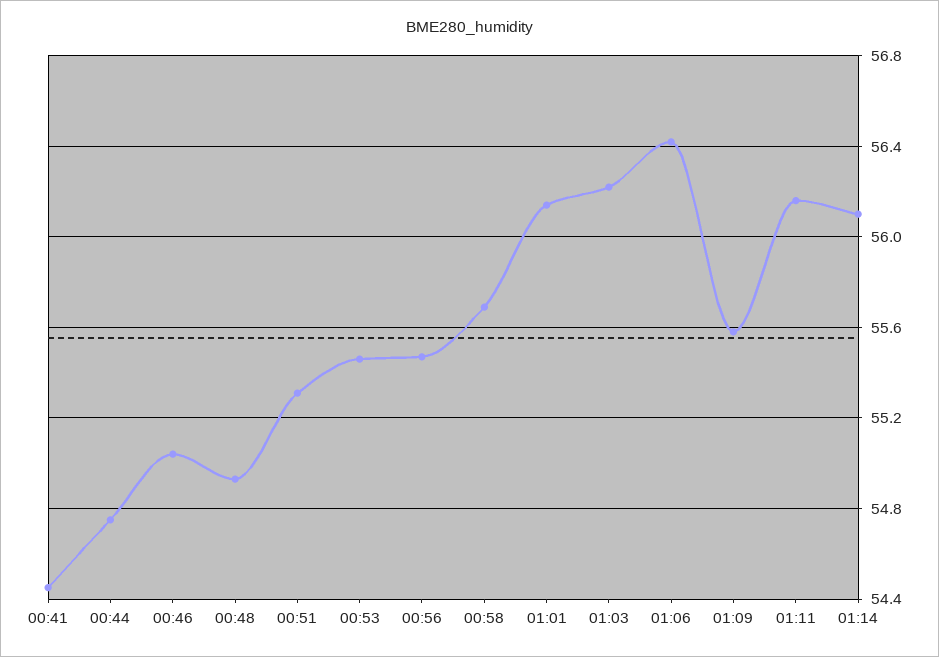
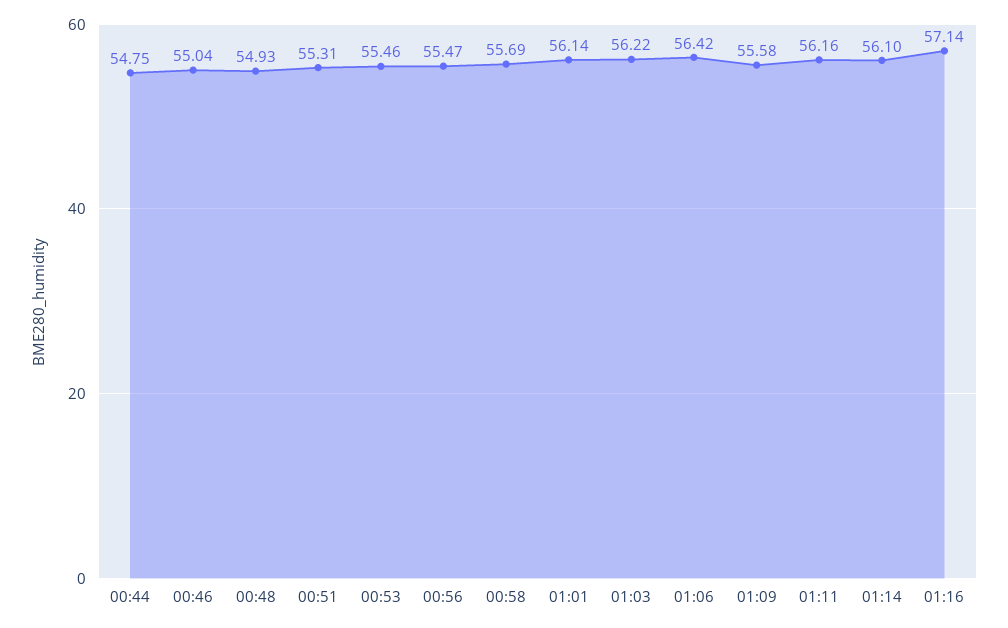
00:41: 54.45 -> none
01:16: none -> 57.14

